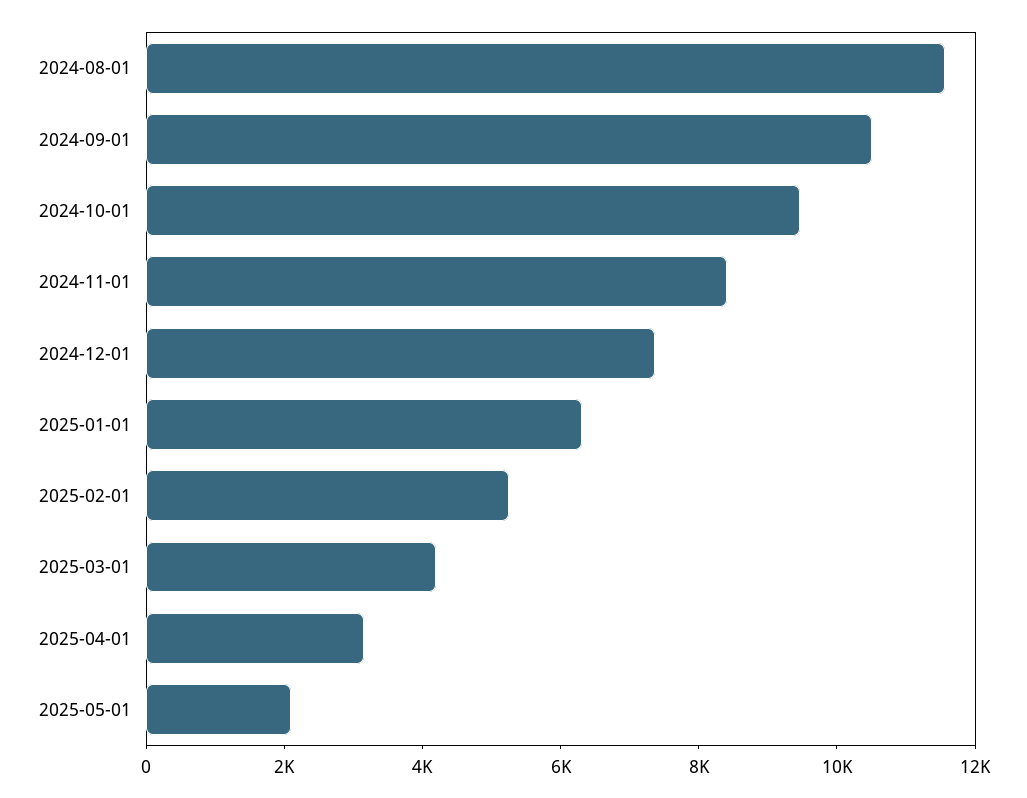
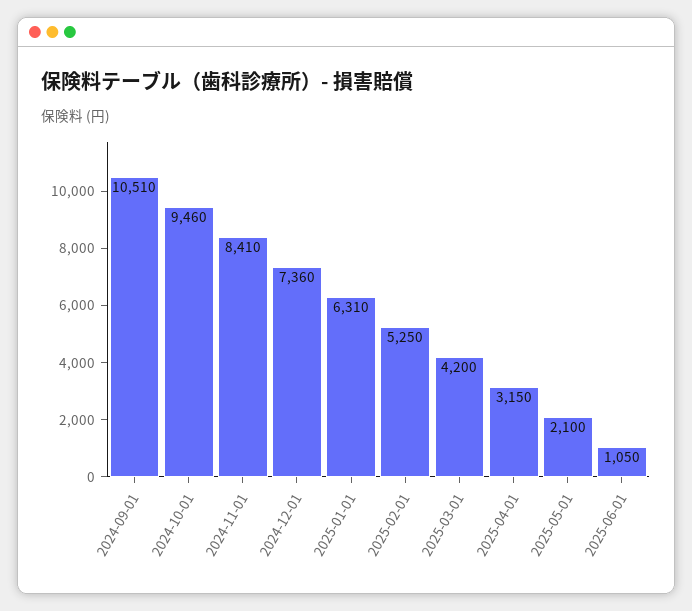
2024-08-01: 11500 -> none
2025-06-01: none -> 1050

